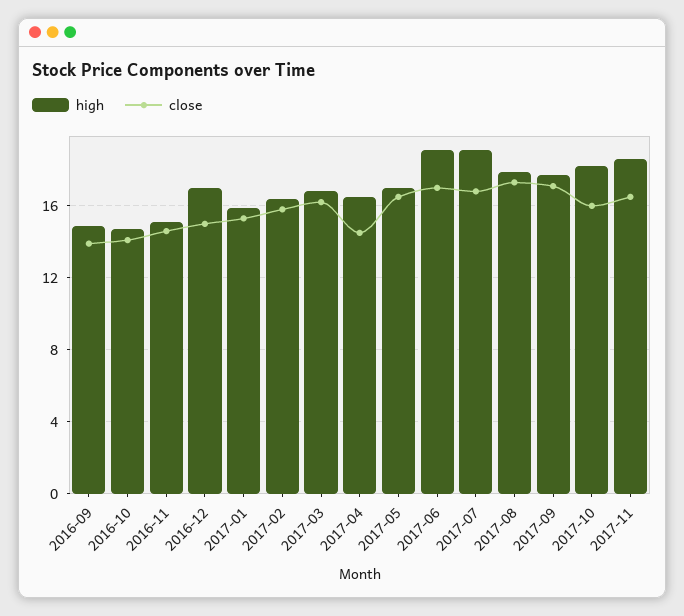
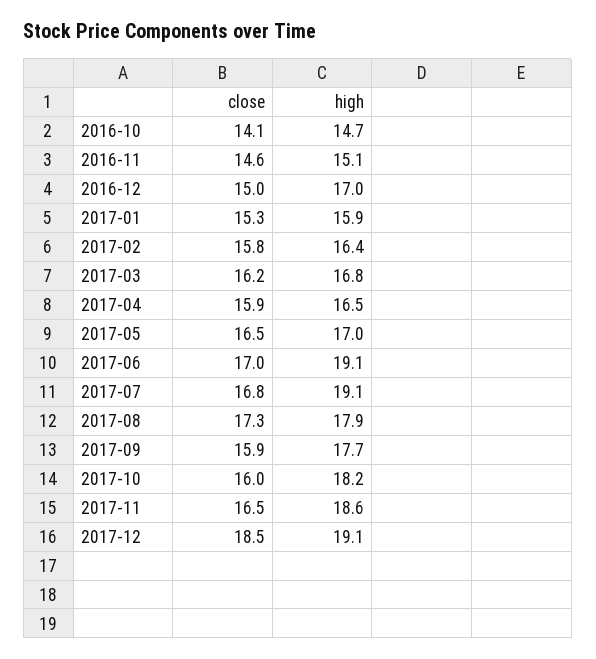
high, 2016-09: 15 -> none
close, 2016-09: 14 -> none
close, 2017-04: 14.5 -> 15.9
close, 2017-09: 17 -> 15.9
close, 2017-12: none -> 18.5
high, 2017-12: none -> 19.1

